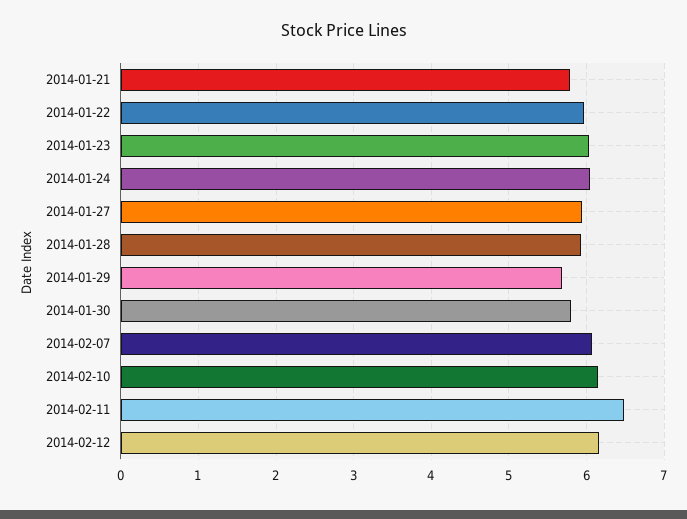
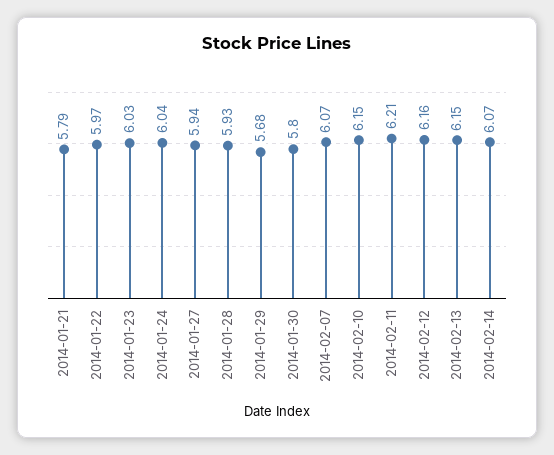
2014-02-11: 6.5 -> 6.21
2014-02-13: none -> 6.15
2014-02-14: none -> 6.07

